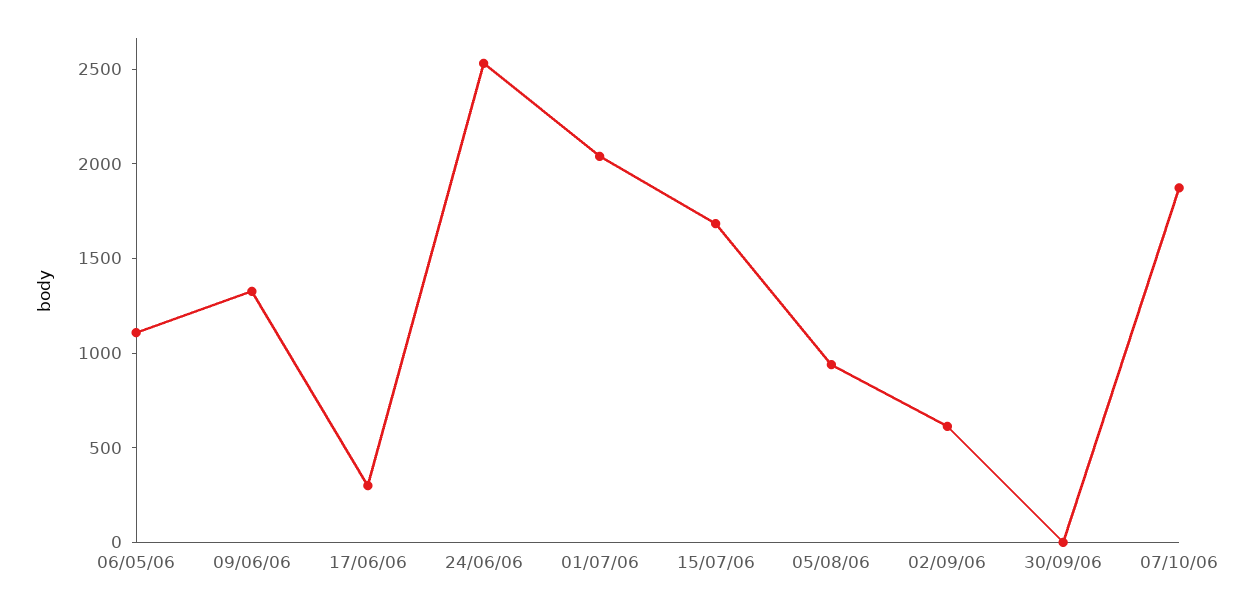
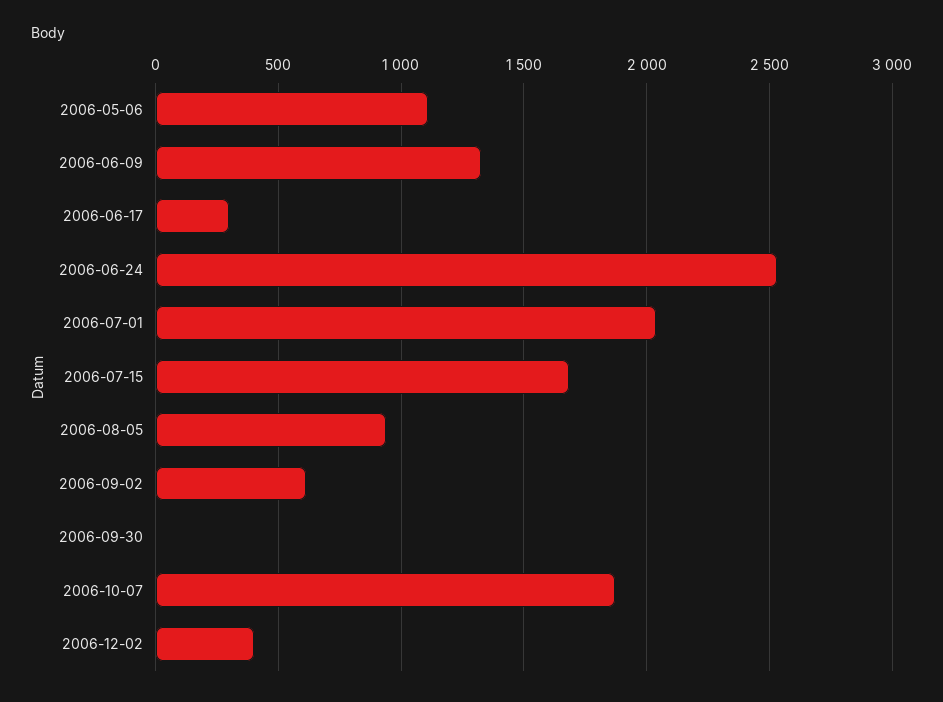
2006-12-02: none -> 400

